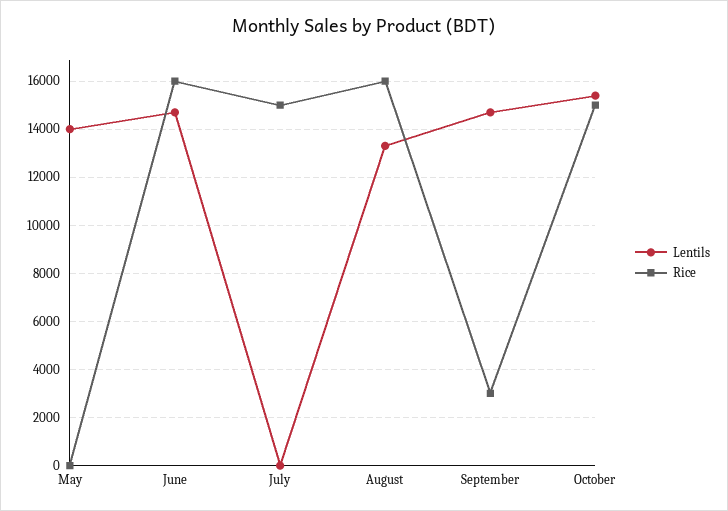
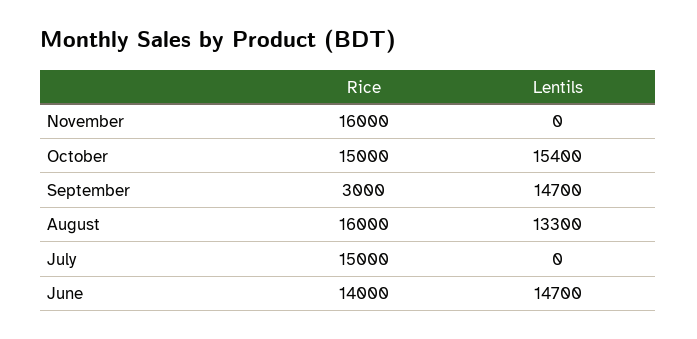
Lentils, May: 14000 -> none
Rice, May: 0 -> none
Rice, June: 16000 -> 14000
Rice, November: none -> 16000
Lentils, November: none -> 0

